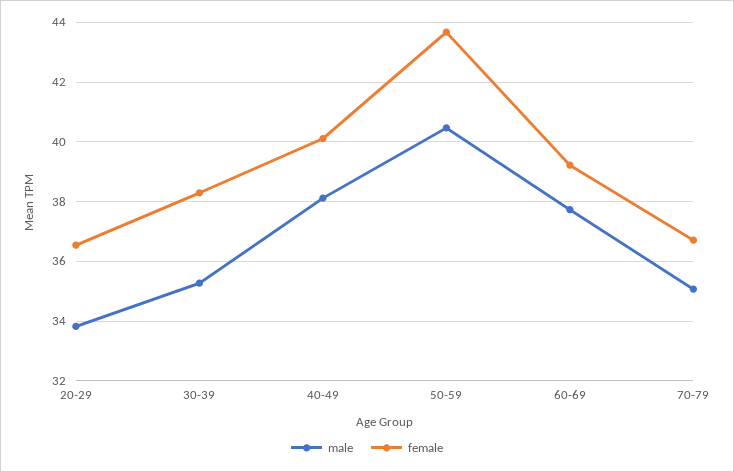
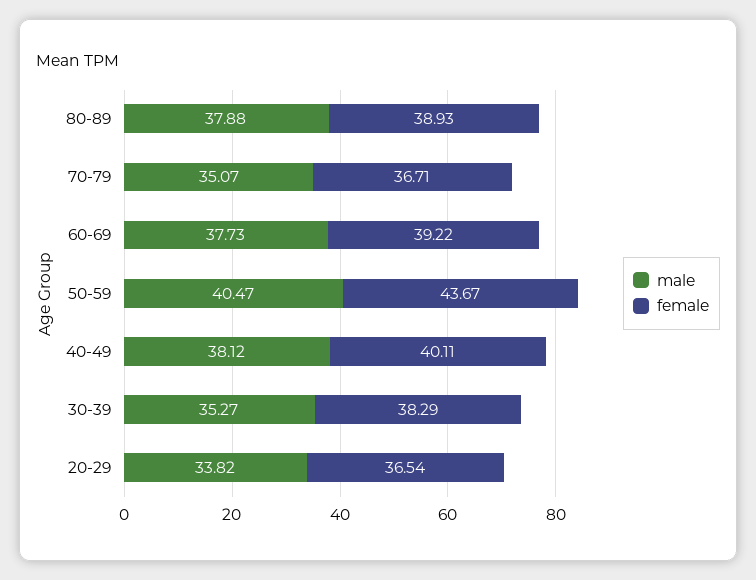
male, 80-89: none -> 37.88
female, 80-89: none -> 38.93

